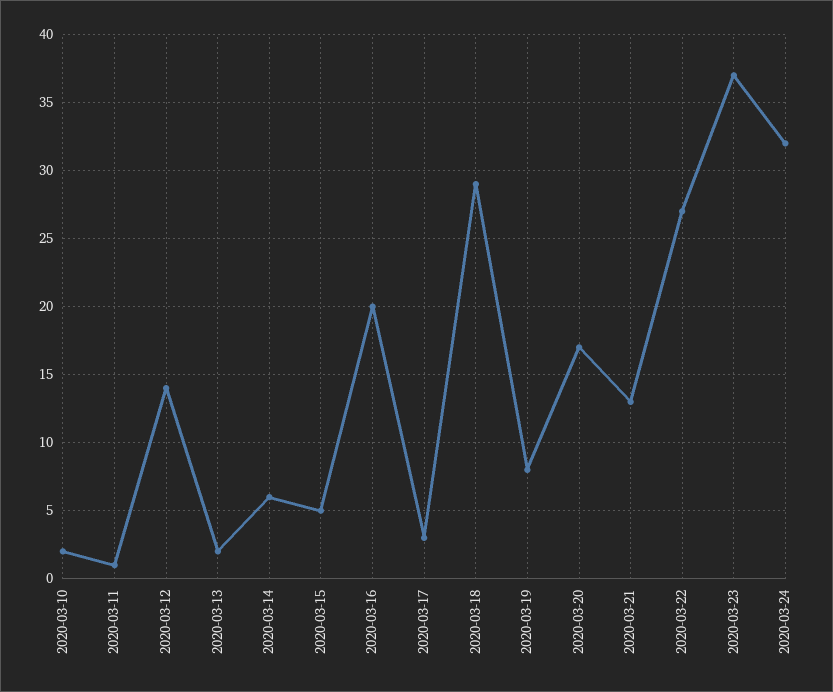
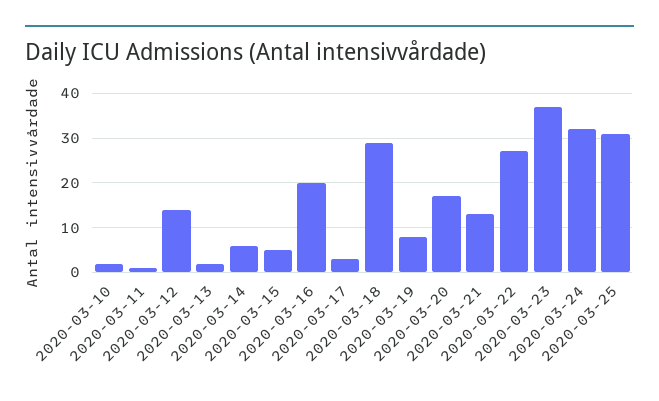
2020-03-25: none -> 30

